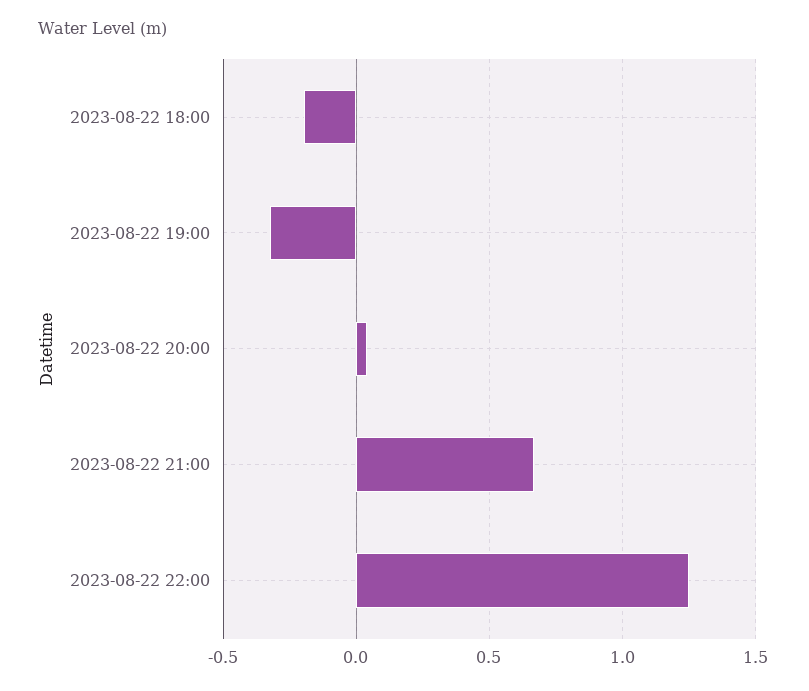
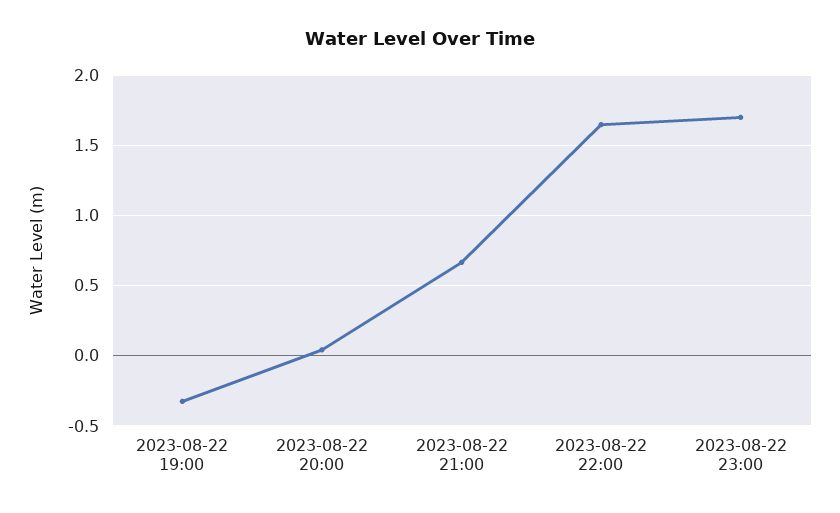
2023-08-22 18:00: -0.2 -> none
2023-08-22 22:00: 1.25 -> 1.65
2023-08-22 23:00: none -> 1.7

